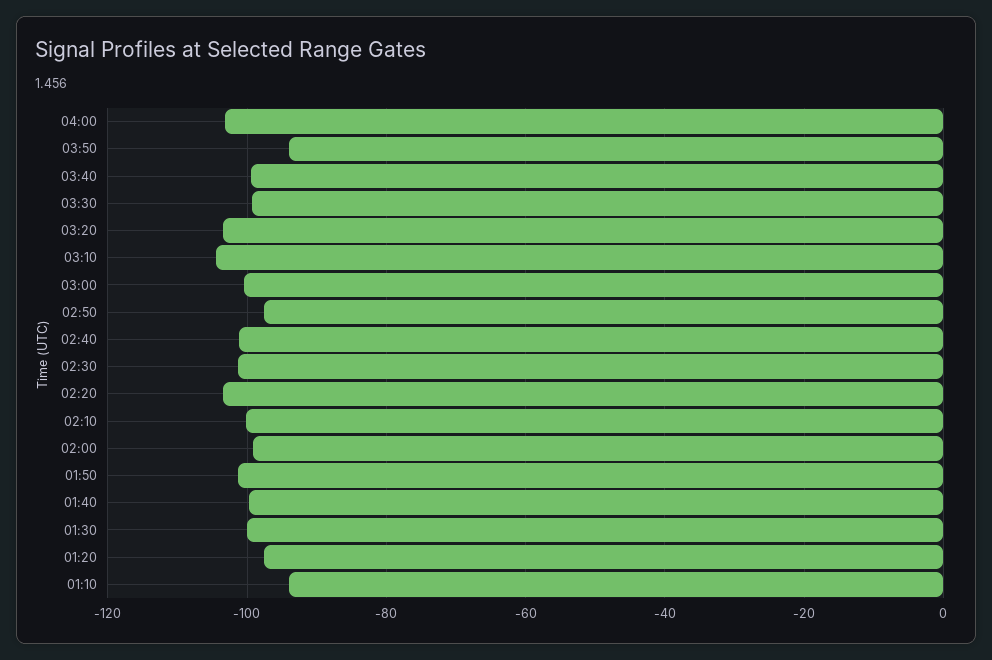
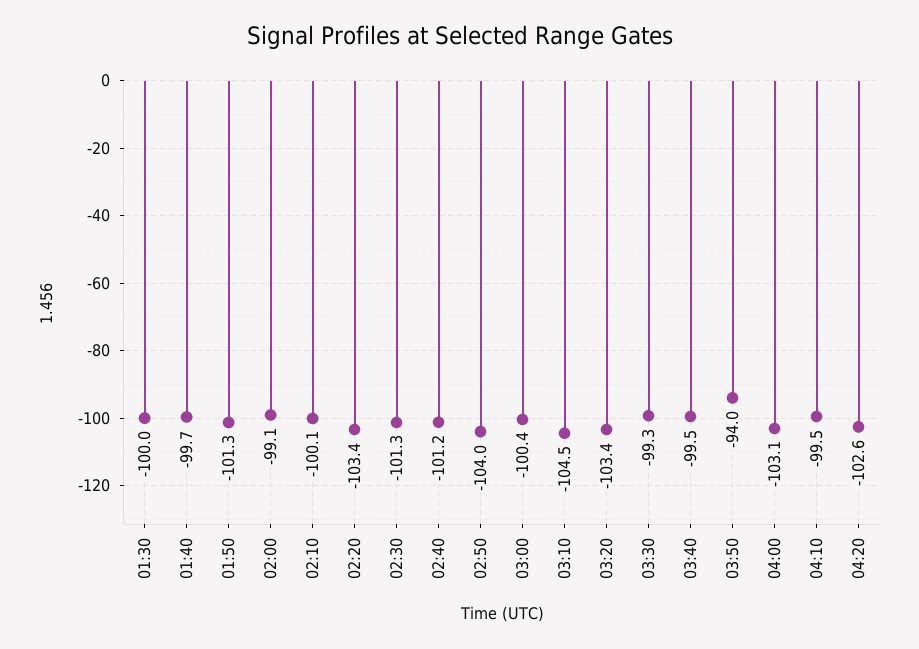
02:50: -98 -> -104
01:20: -98 -> none
01:10: -94 -> none
04:10: none -> -99.5
04:20: none -> -102.6

